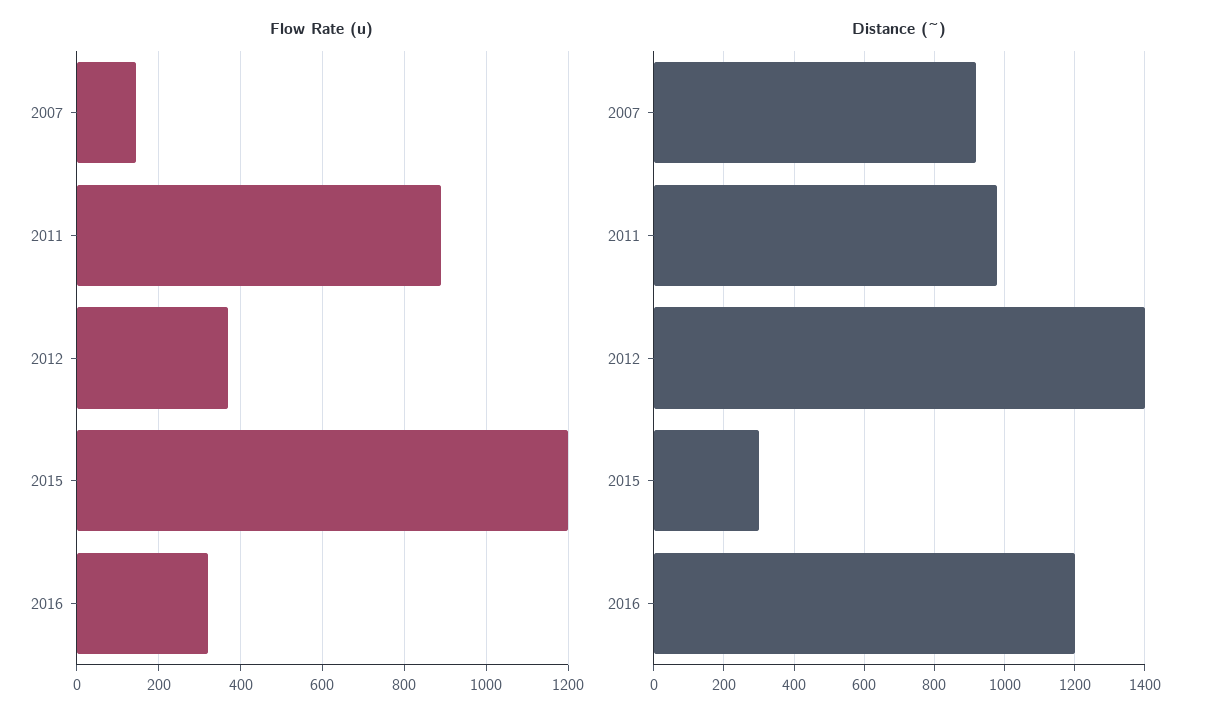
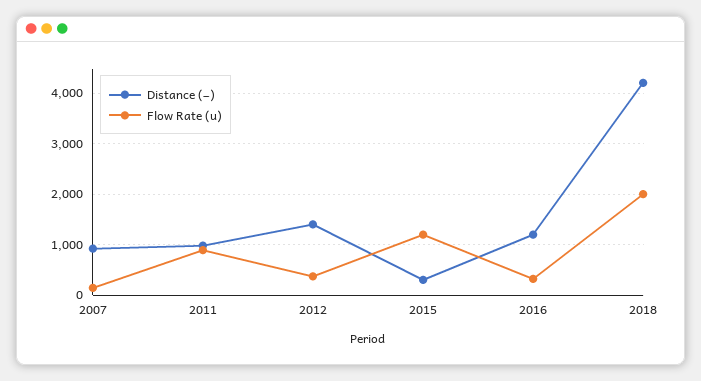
Distance (~), 2018: none -> 4200
Flow Rate (u), 2018: none -> 2000

